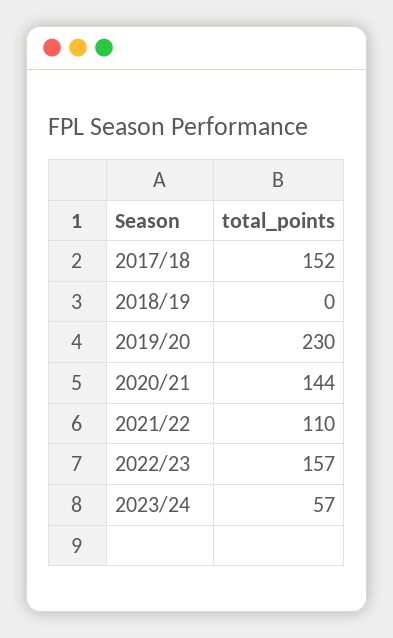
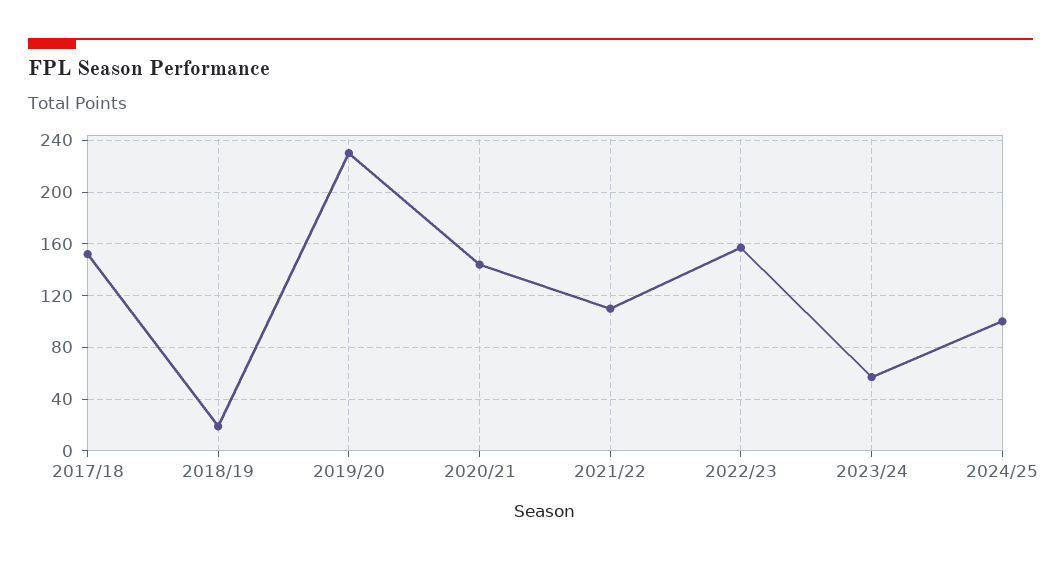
2018/19: 0 -> 20
2024/25: none -> 100

